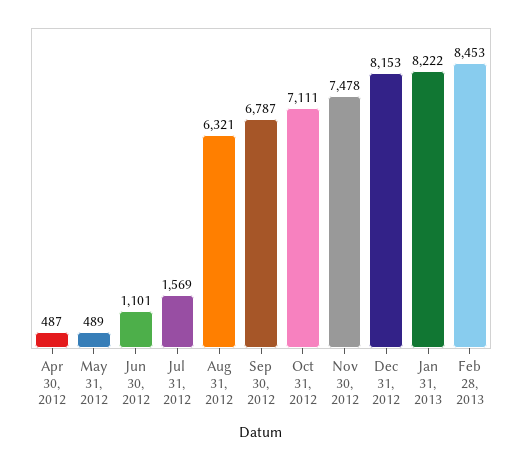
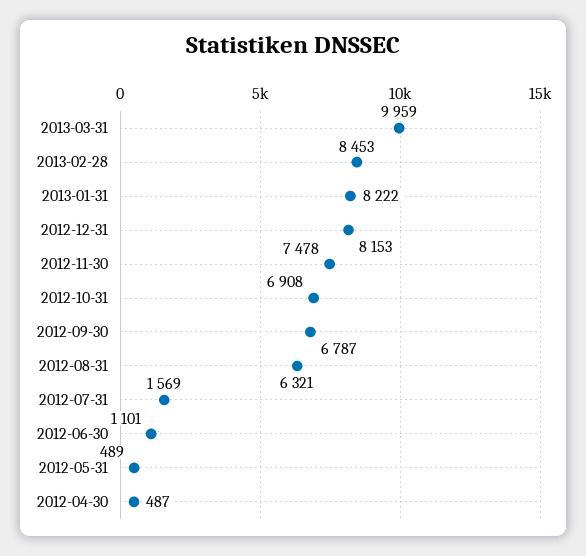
Oct 31, 2012: 7111 -> 6908
2013-03-31: none -> 9959

